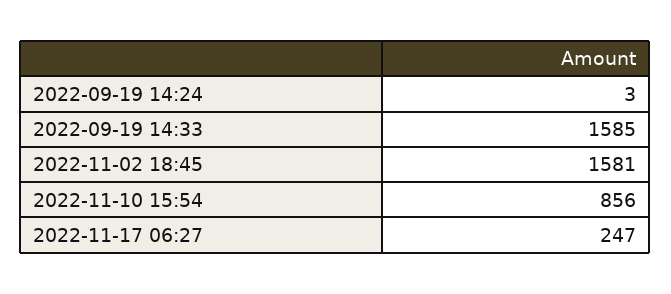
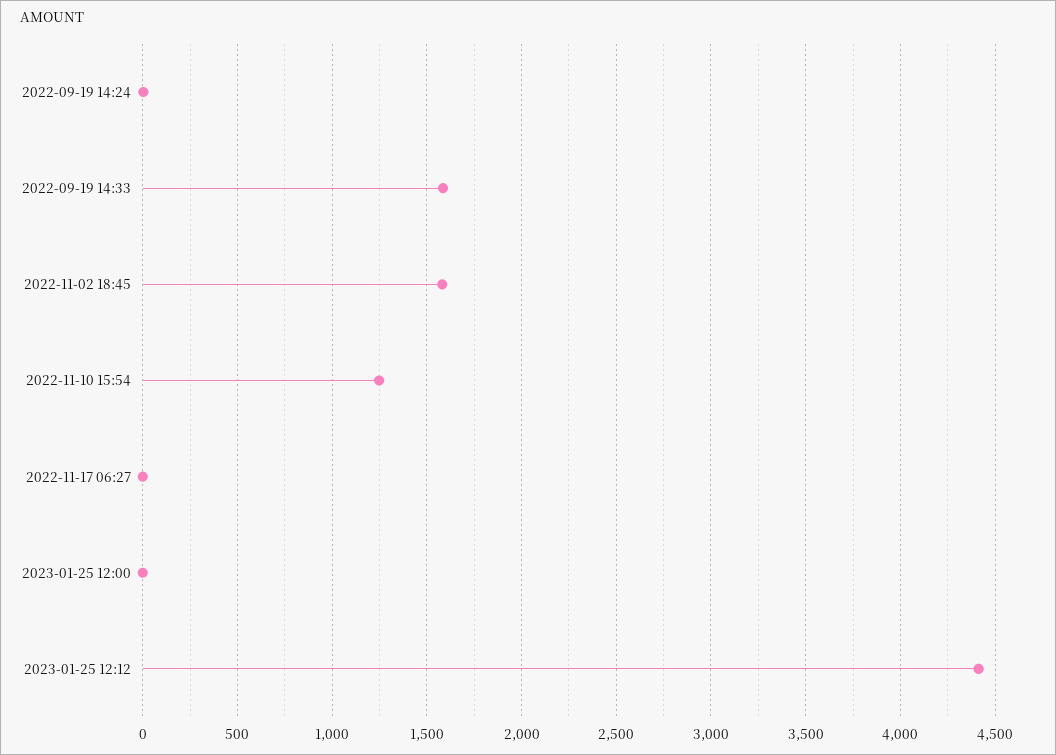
2022-11-10 15:54: 856 -> 1250
2022-11-17 06:27: 247 -> 0
2023-01-25 12:00: none -> 0
2023-01-25 12:12: none -> 4400

